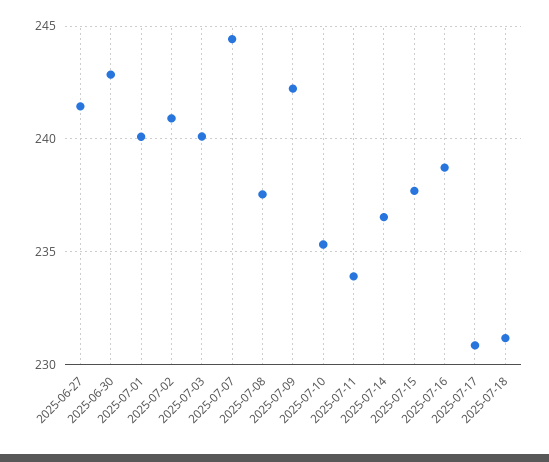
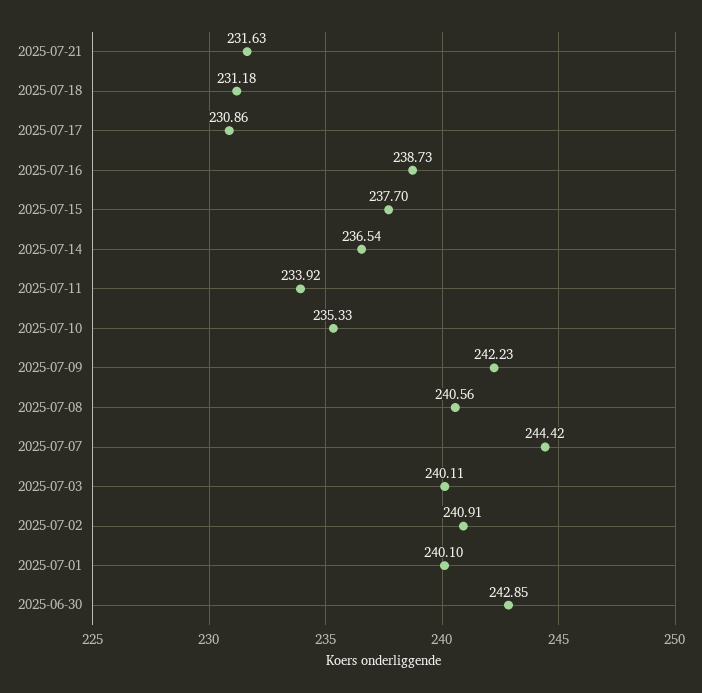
2025-06-27: 241.5 -> none
2025-07-08: 237.5 -> 240.56
2025-07-21: none -> 231.63

